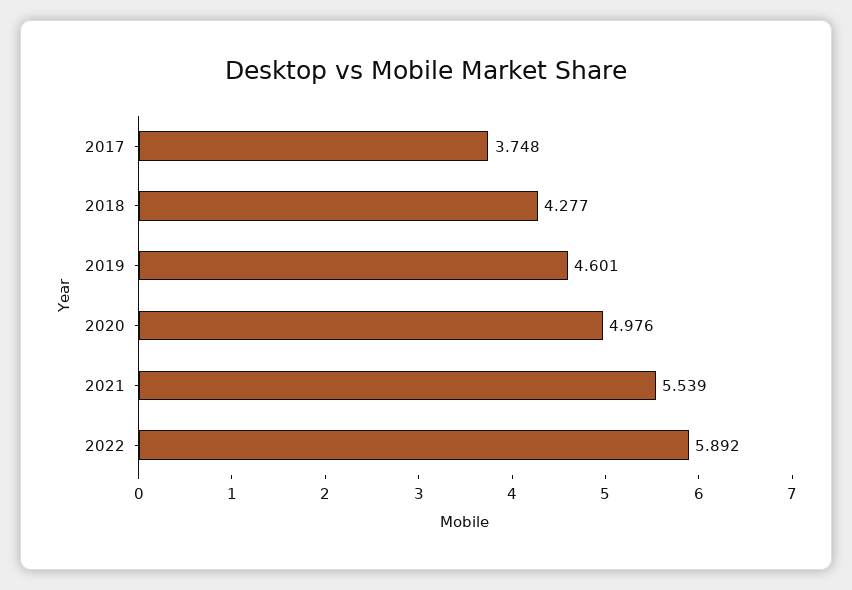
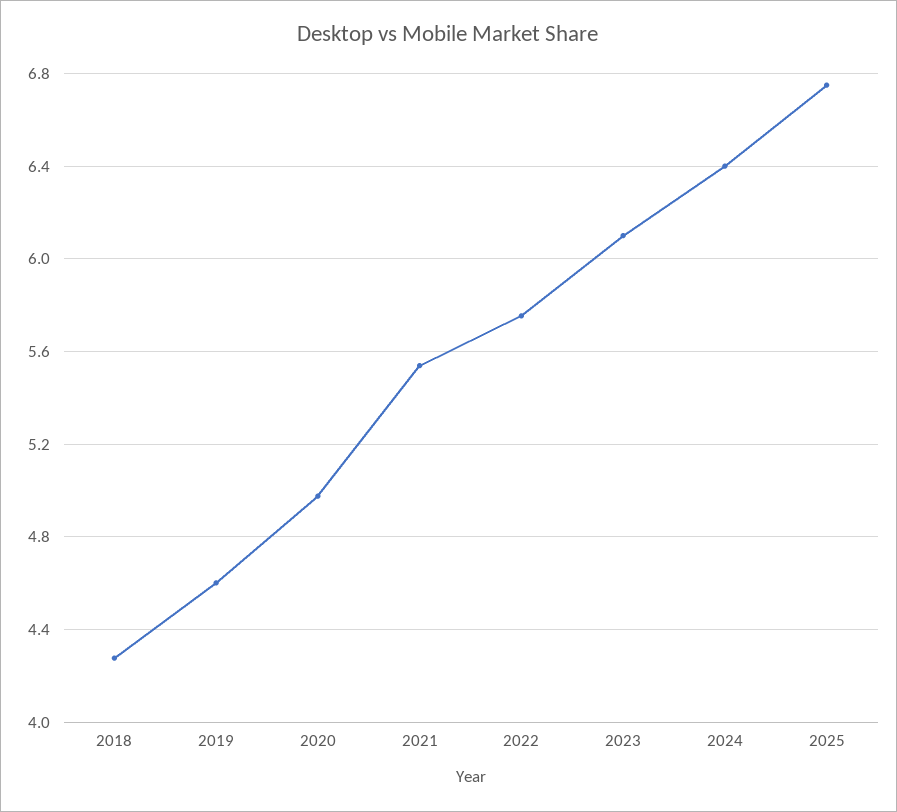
2017: 3.748 -> none
2022: 5.892 -> 5.75
2023: none -> 6.1
2024: none -> 6.4
2025: none -> 6.75

